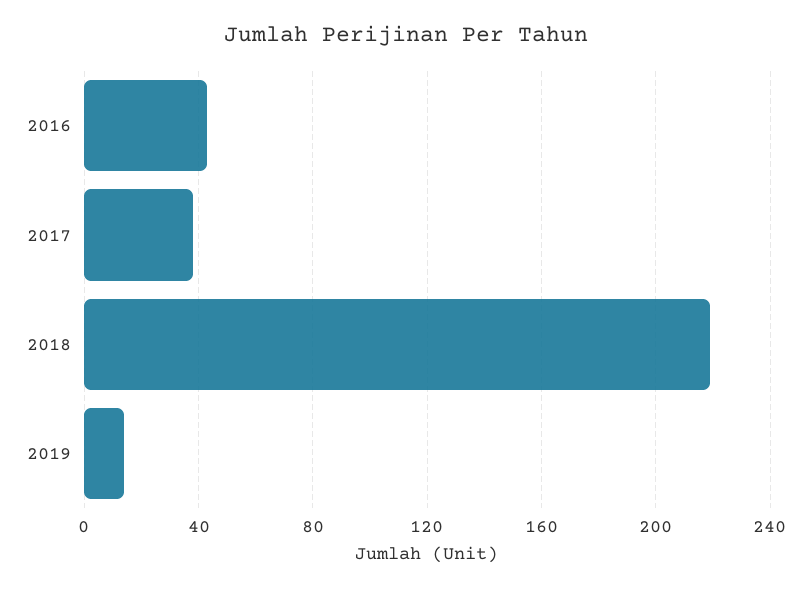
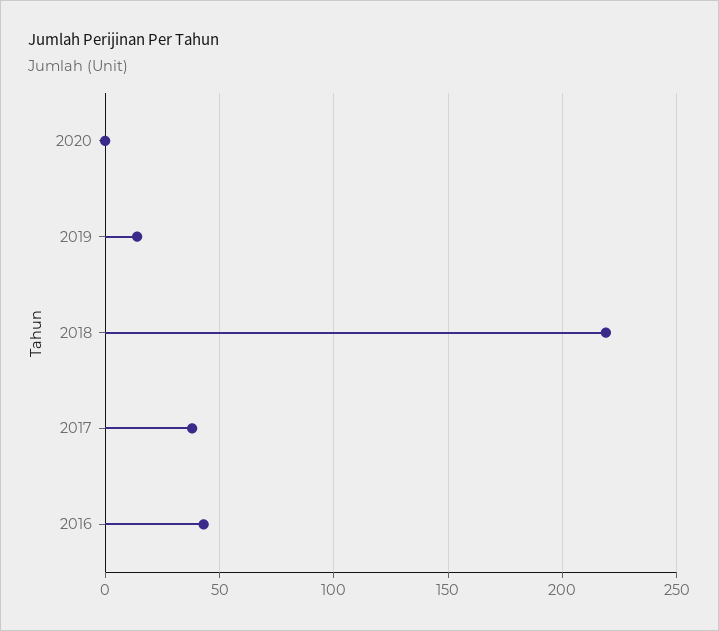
2020: none -> 0

